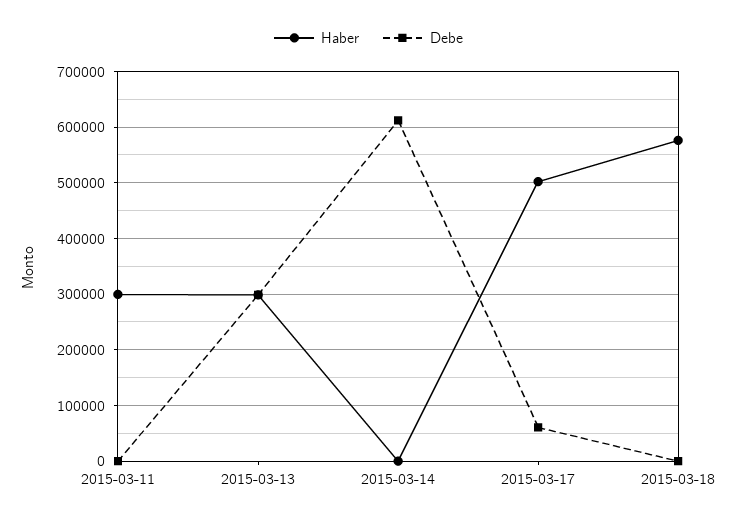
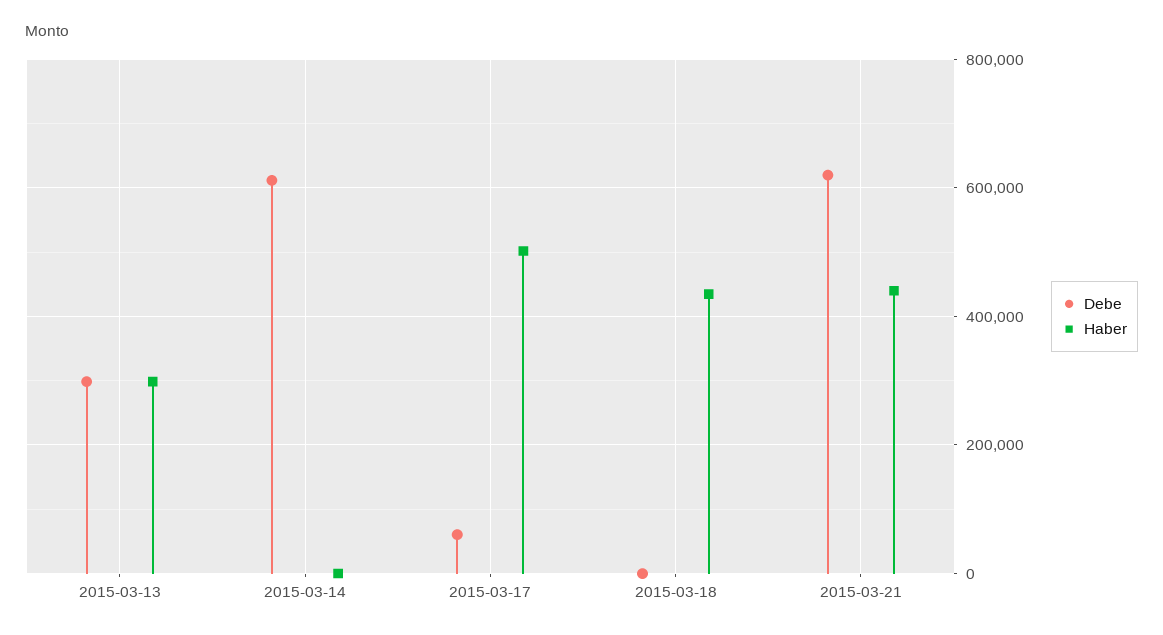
Haber, 2015-03-11: 300000 -> none
Debe, 2015-03-11: 0 -> none
Haber, 2015-03-18: 580000 -> 440000
Debe, 2015-03-21: none -> 620000
Haber, 2015-03-21: none -> 440000

